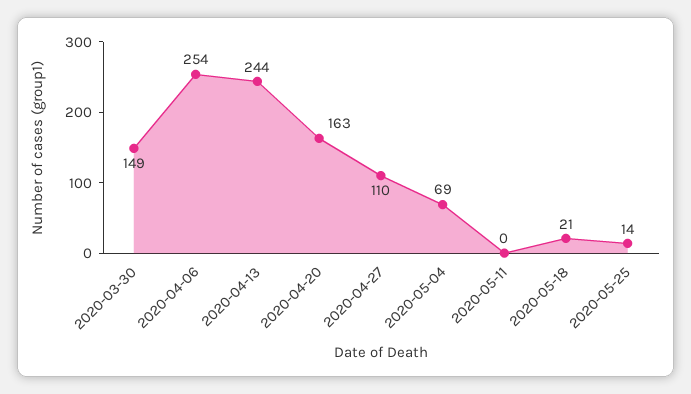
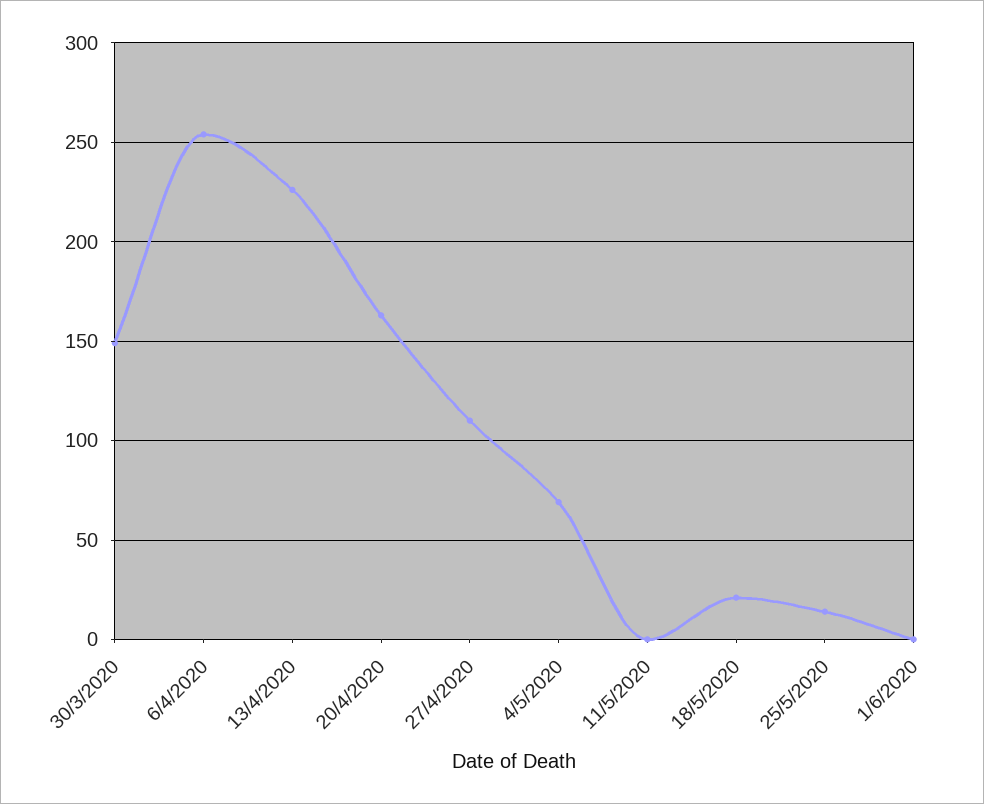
2020-04-13: 244 -> 225
1/6/2020: none -> 0

